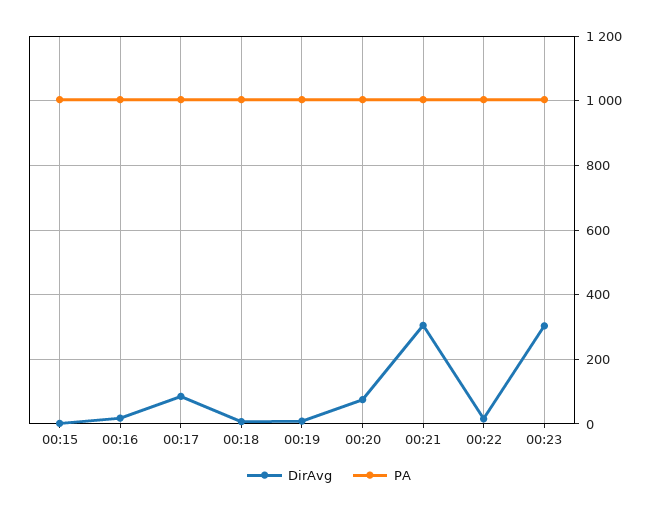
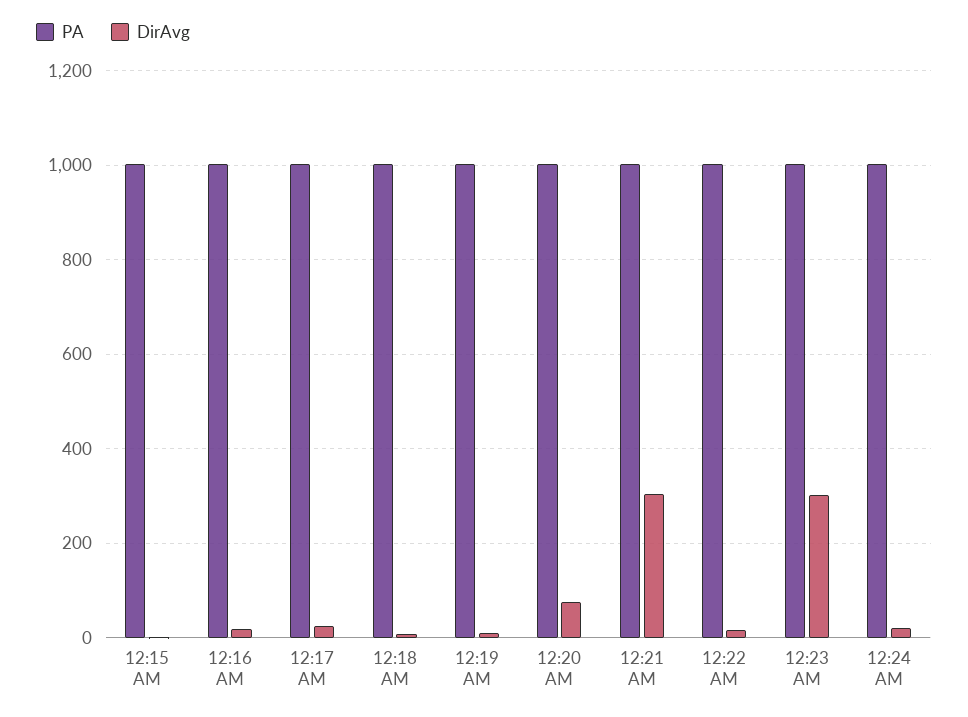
DirAvg, 00:17: 80 -> 20
PA, 12:24 AM: none -> 1000
DirAvg, 12:24 AM: none -> 20

